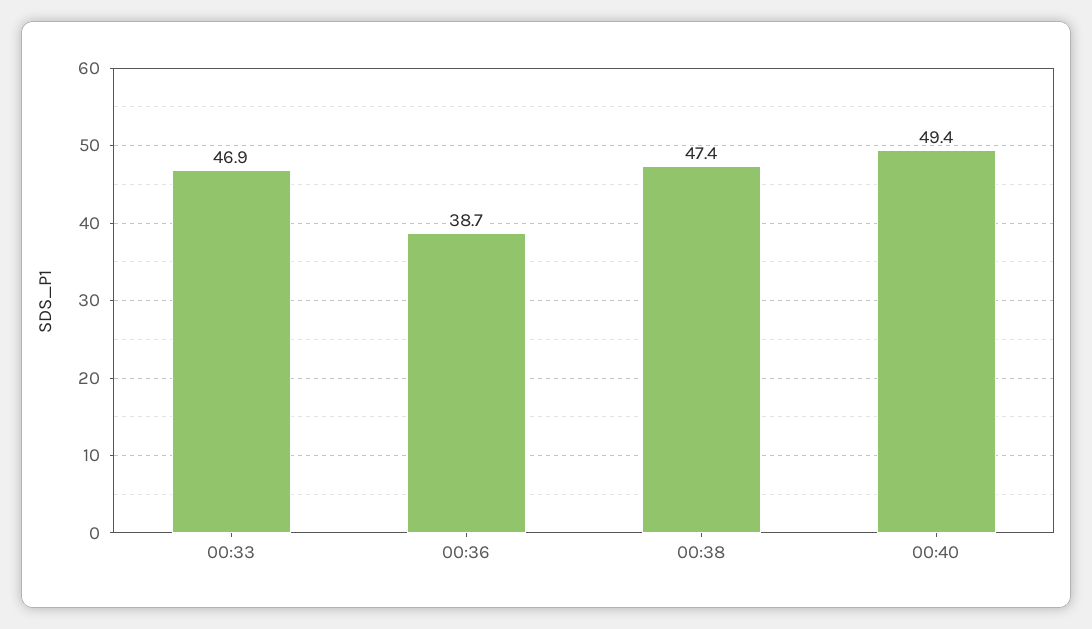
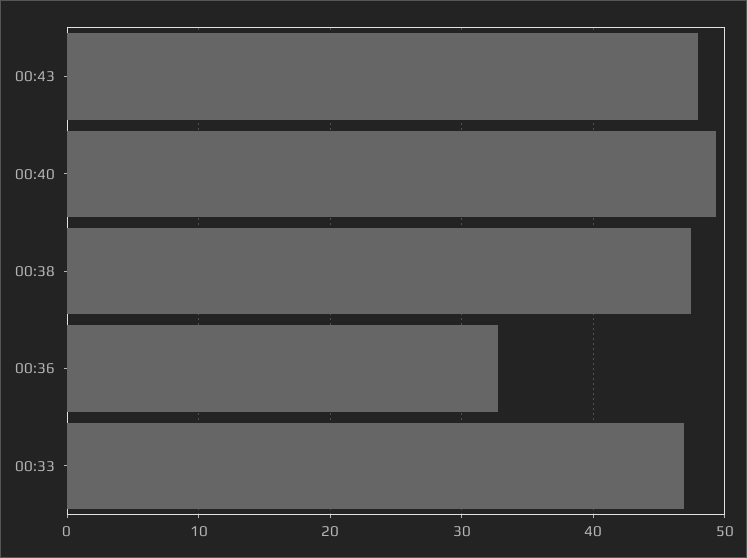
00:36: 38.7 -> 33
00:43: none -> 48

